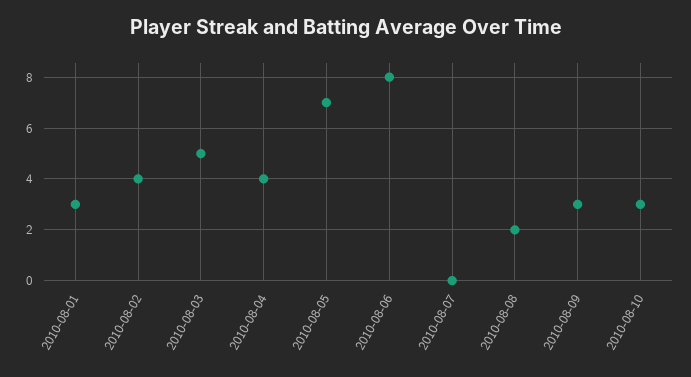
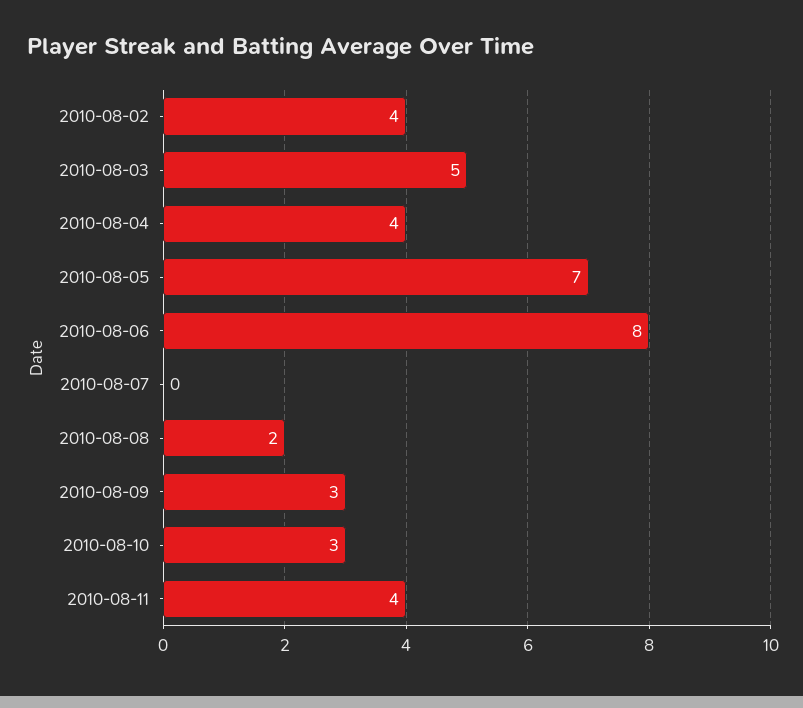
2010-08-01: 3 -> none
2010-08-11: none -> 4

